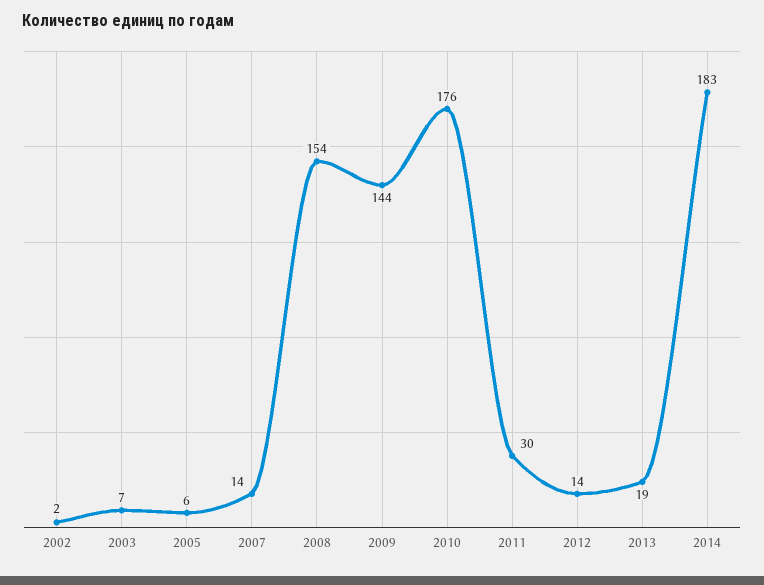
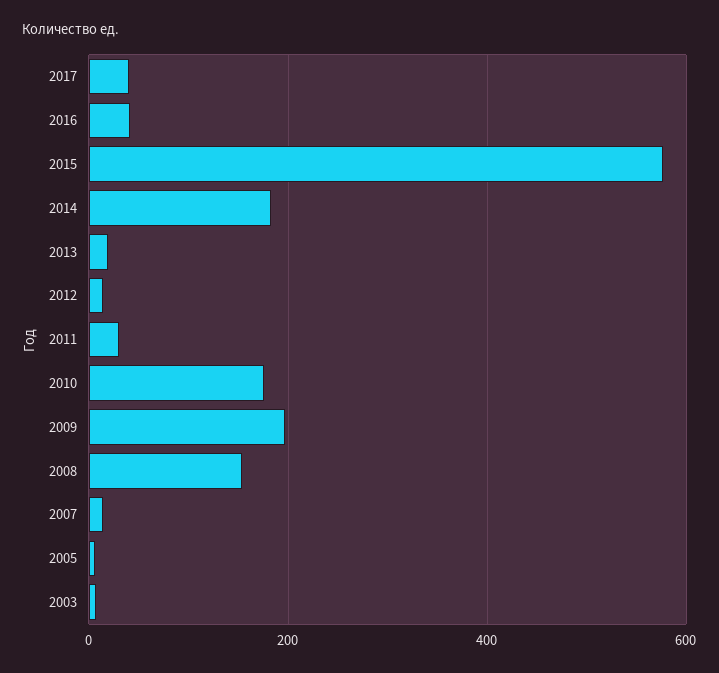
2002: 2 -> none
2009: 144 -> 200
2017: none -> 40
2016: none -> 40
2015: none -> 580

